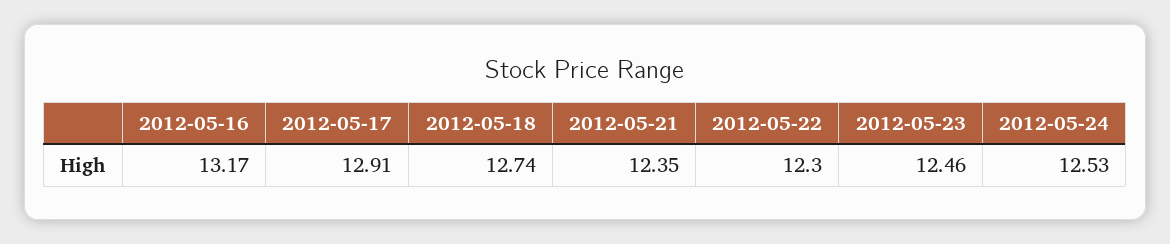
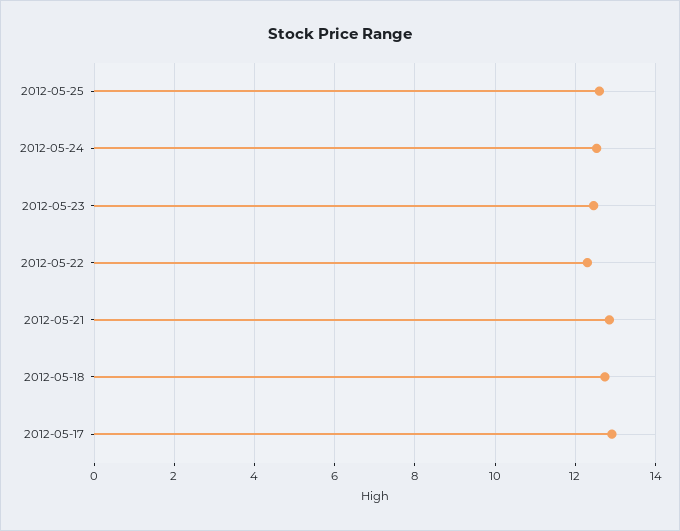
2012-05-16: 13.17 -> none
2012-05-21: 12.35 -> 12.8
2012-05-25: none -> 12.6

